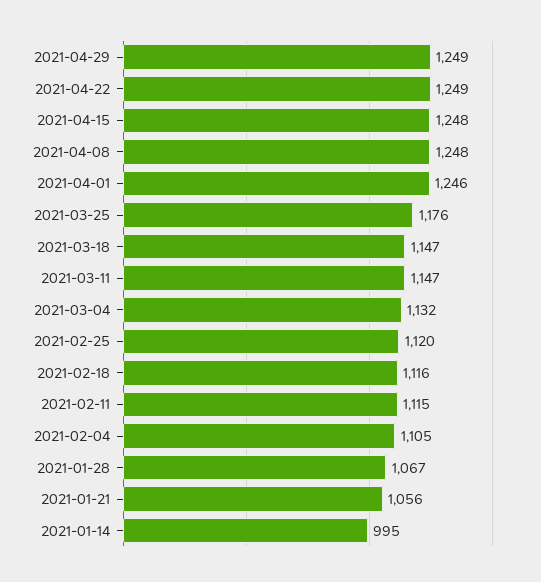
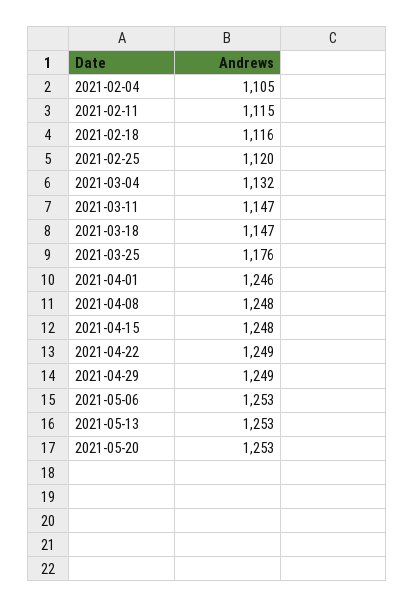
2021-01-28: 1067 -> none
2021-01-21: 1056 -> none
2021-01-14: 995 -> none
2021-05-06: none -> 1253
2021-05-13: none -> 1253
2021-05-20: none -> 1253

